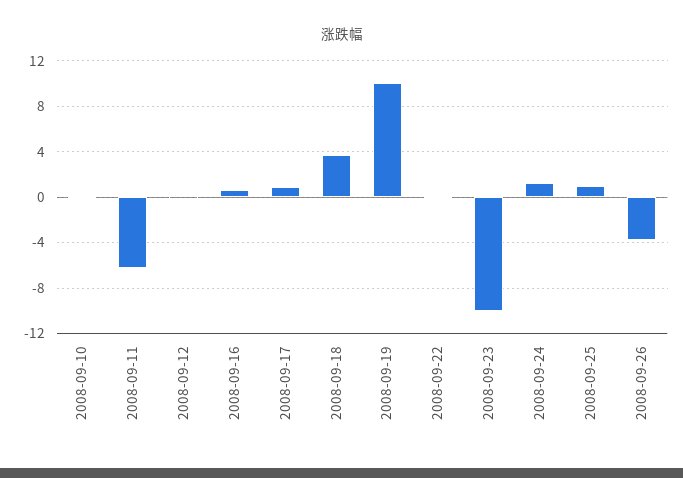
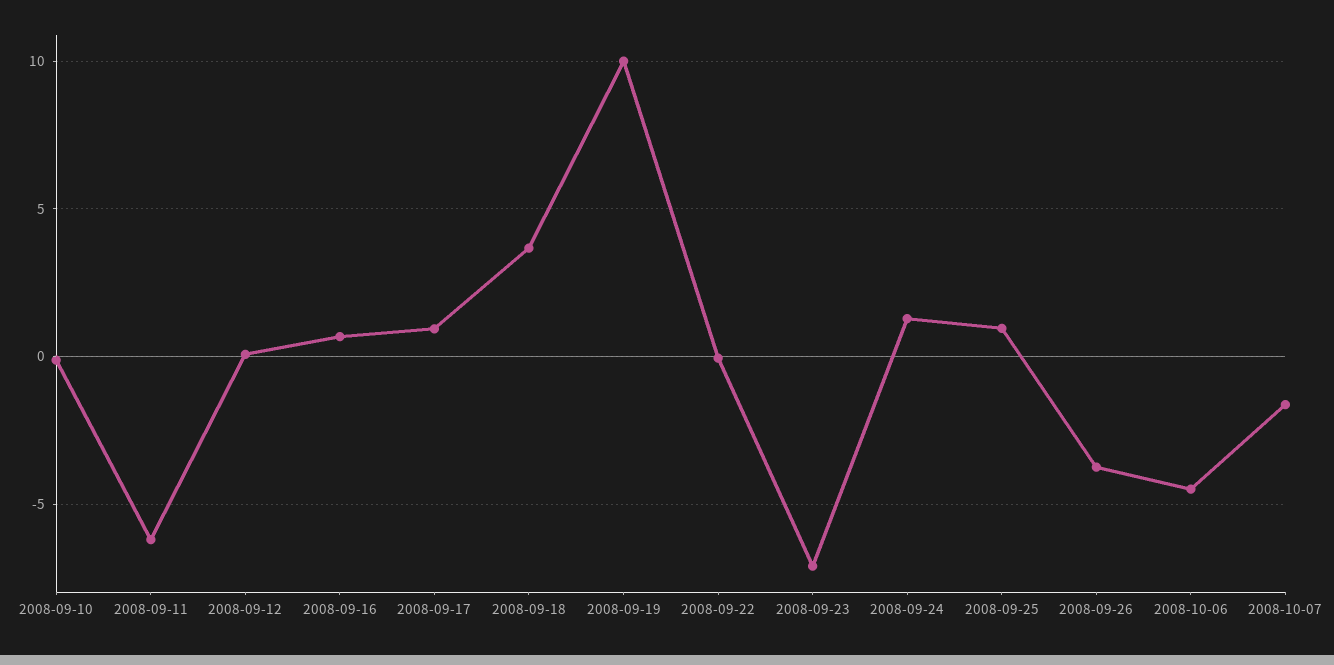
2008-09-23: -10 -> -7
2008-10-06: none -> -4.5
2008-10-07: none -> -1.5

